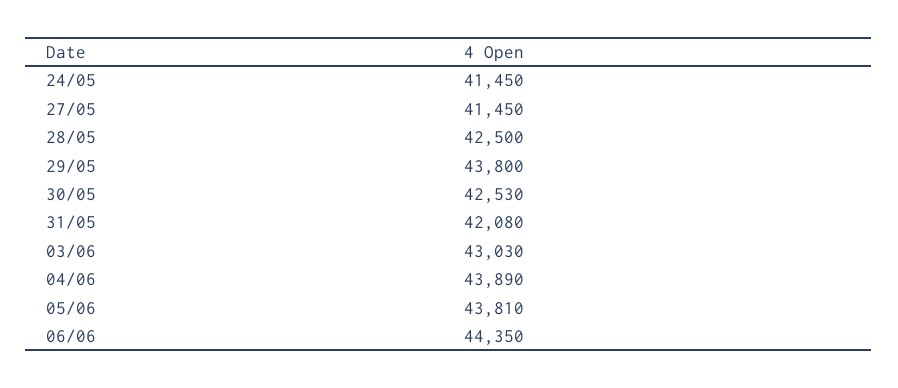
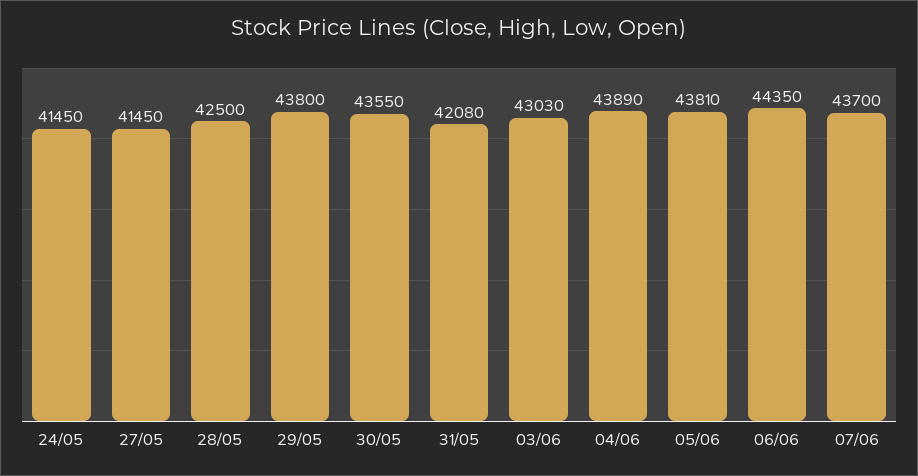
30/05: 42530 -> 43550
07/06: none -> 43700

